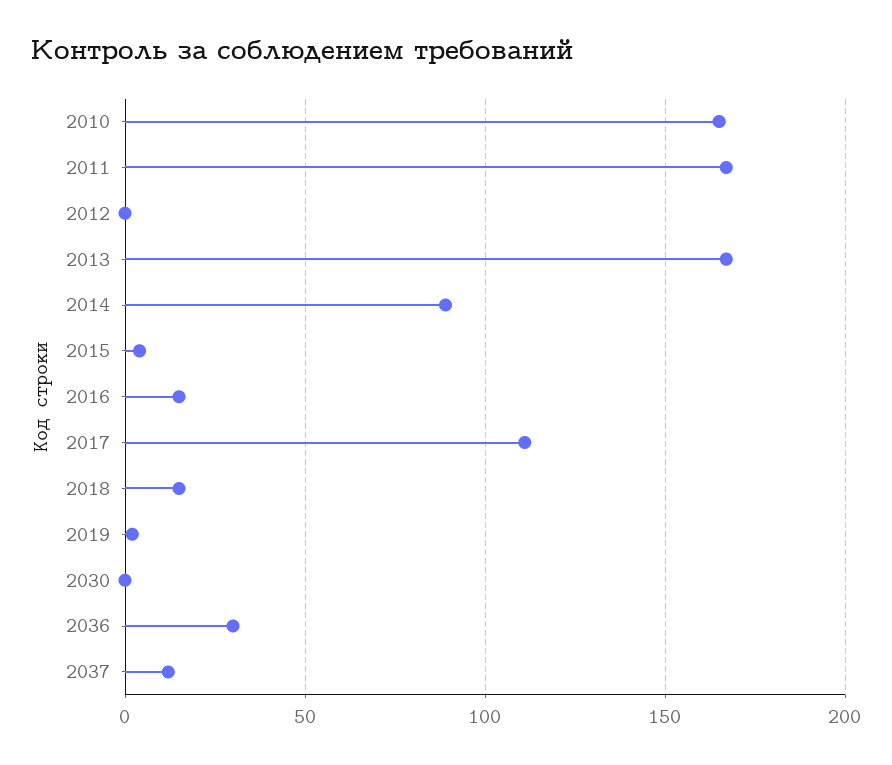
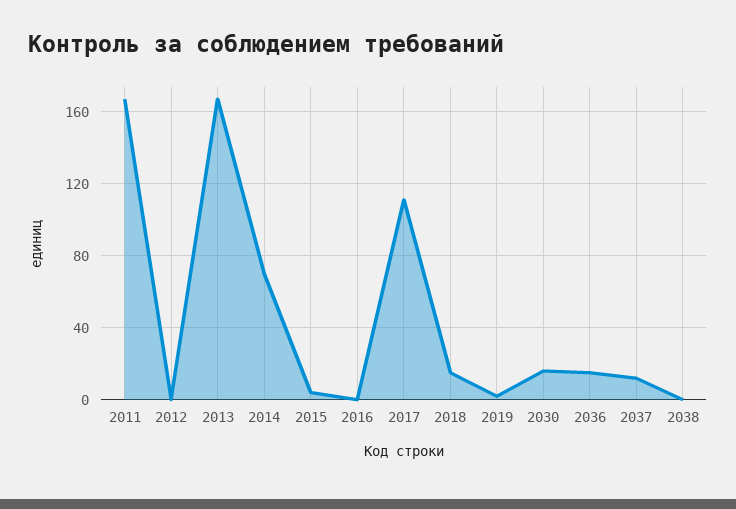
2010: 165 -> none
2014: 90 -> 70
2016: 15 -> 0
2030: 0 -> 15
2036: 30 -> 15
2038: none -> 0

